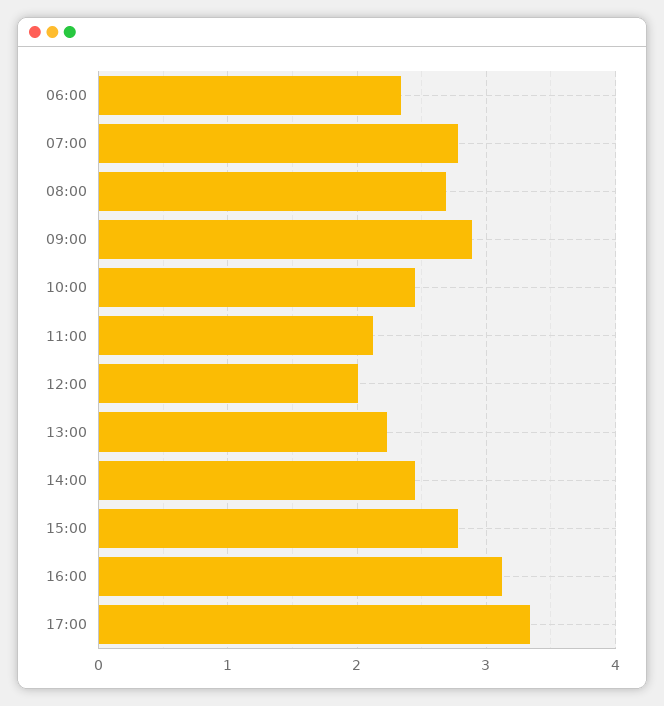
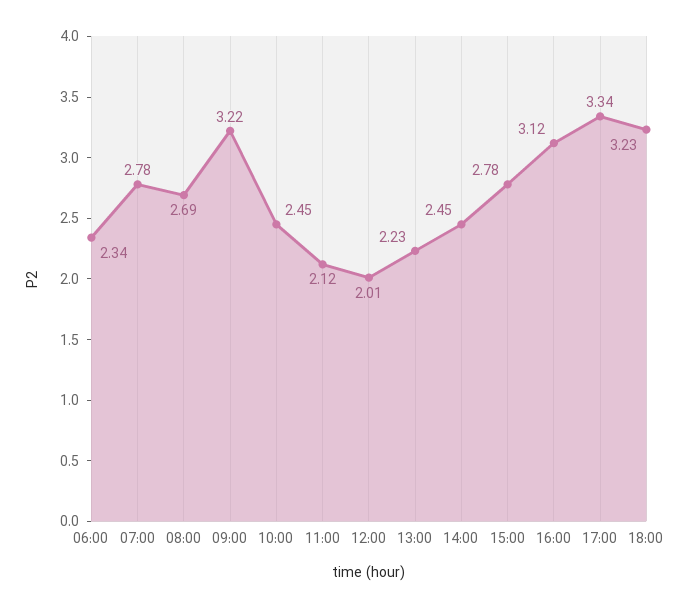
09:00: 2.9 -> 3.22
18:00: none -> 3.23

